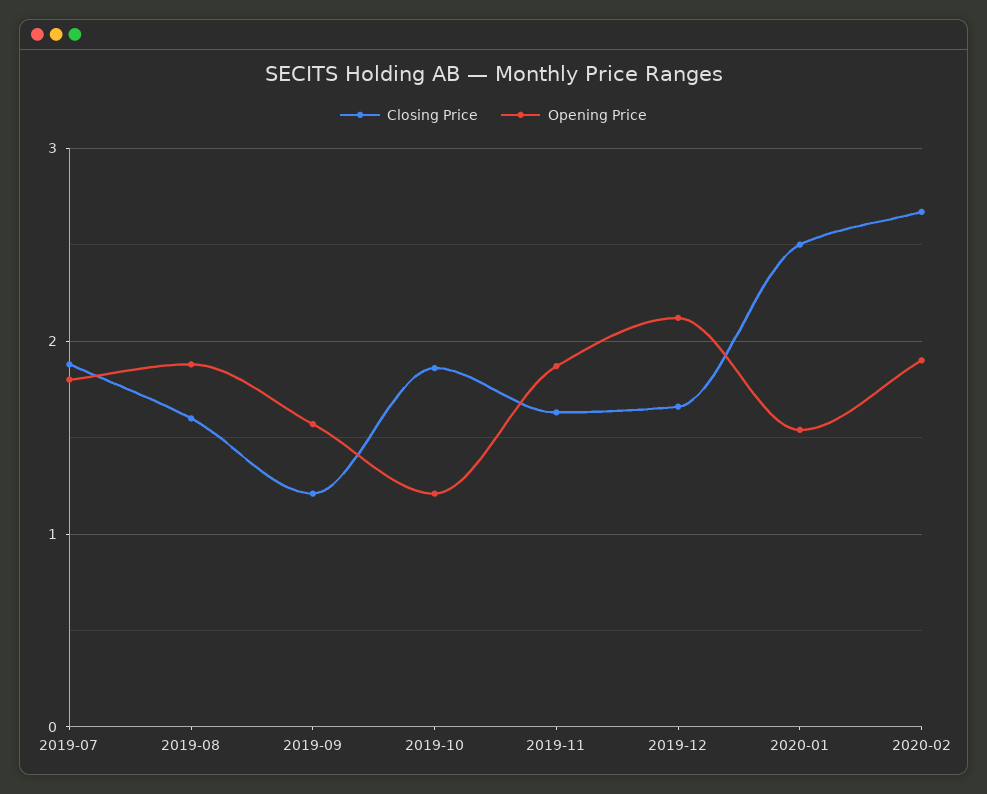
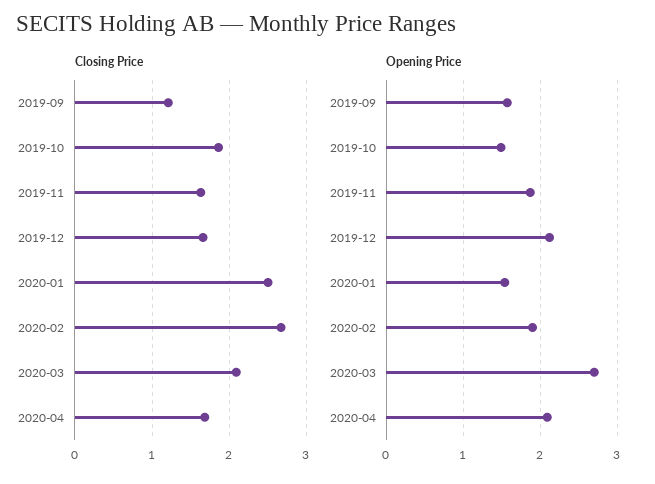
Closing Price, 2019-07: 1.9 -> none
Opening Price, 2019-07: 1.8 -> none
Closing Price, 2019-08: 1.6 -> none
Opening Price, 2019-08: 1.9 -> none
Opening Price, 2019-10: 1.2 -> 1.5
Closing Price, 2020-03: none -> 2.1
Closing Price, 2020-04: none -> 1.7
Opening Price, 2020-03: none -> 2.7
Opening Price, 2020-04: none -> 2.1

